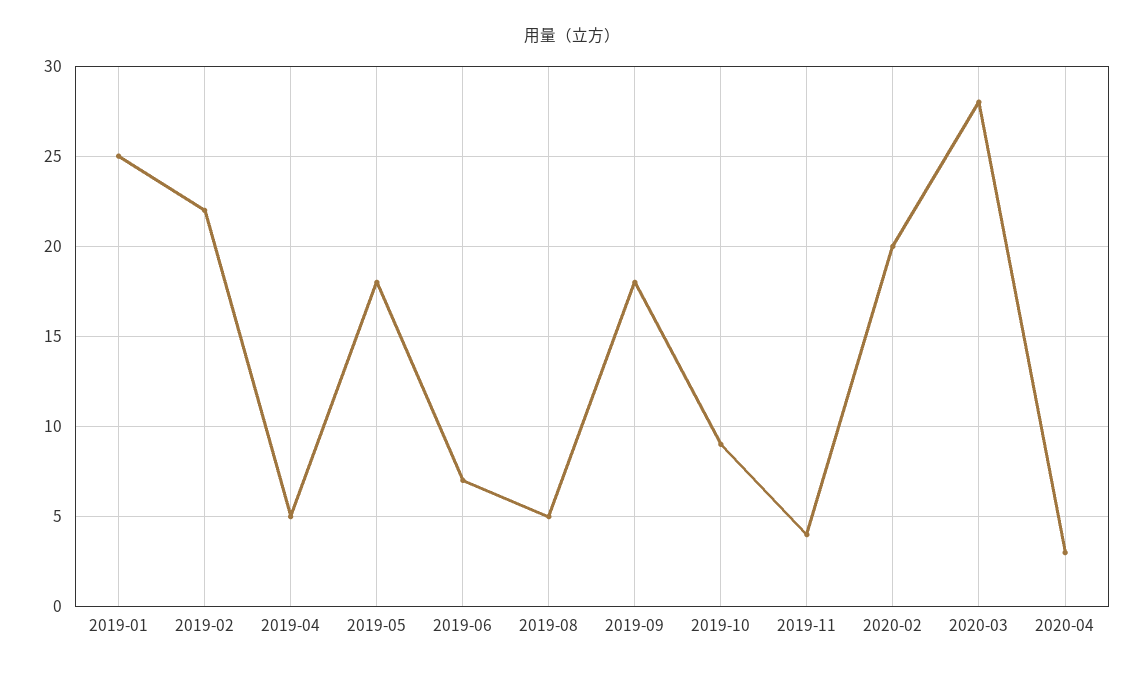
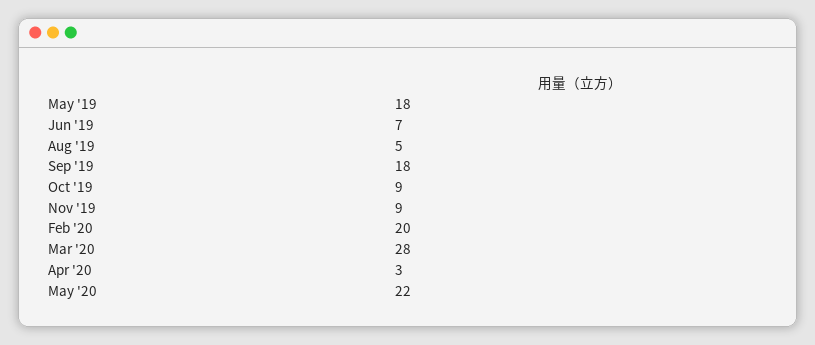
2019-01: 25 -> none
2019-02: 22 -> none
2019-04: 5 -> none
2019-11: 4 -> 9
May '20: none -> 22

